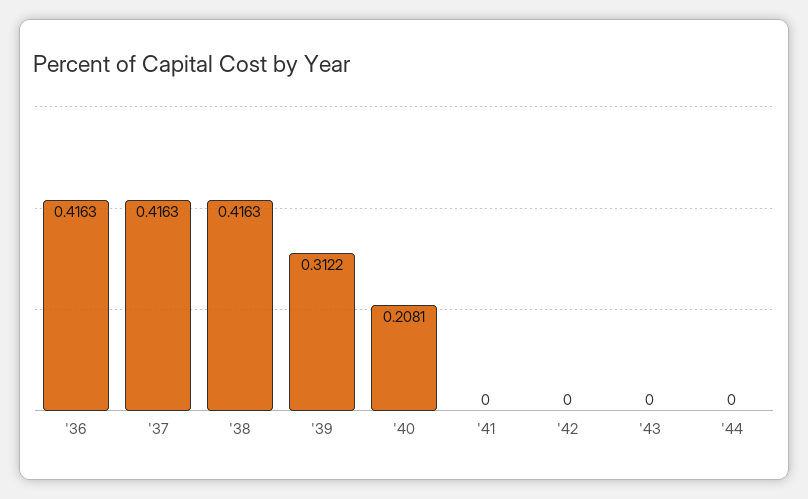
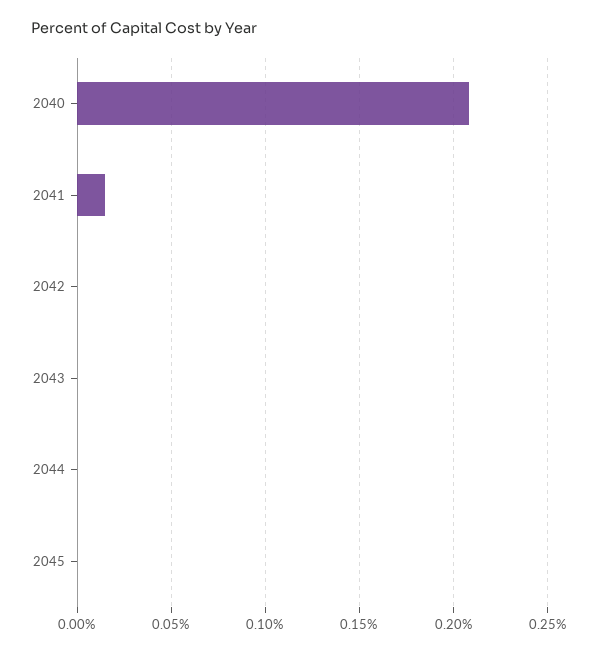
'36: 0.4163 -> none
'37: 0.4163 -> none
'38: 0.4163 -> none
'39: 0.3122 -> none
'41: 0 -> 0.015
2045: none -> 0

